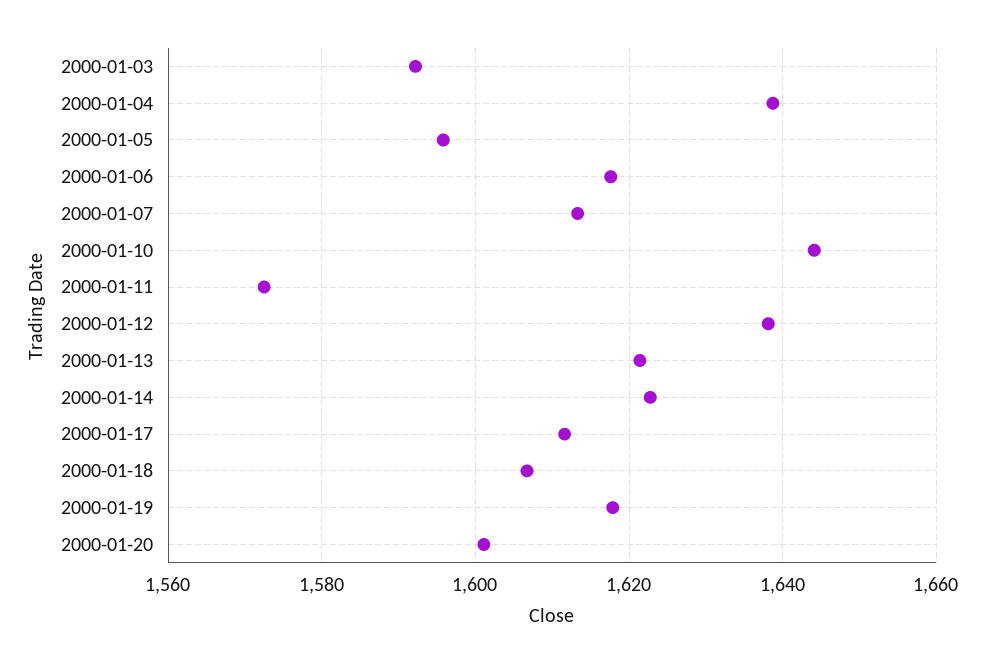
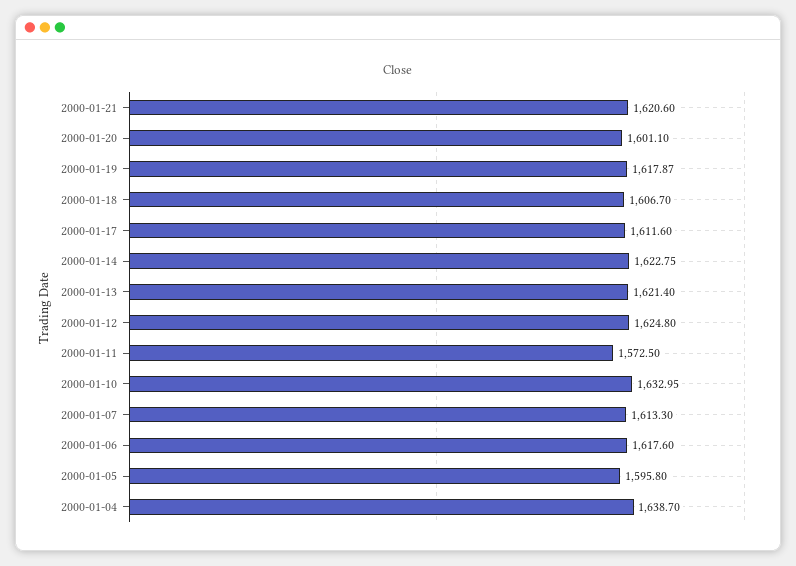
2000-01-03: 1592 -> none
2000-01-10: 1644 -> 1632.95
2000-01-12: 1638 -> 1624.8
2000-01-21: none -> 1620.6

